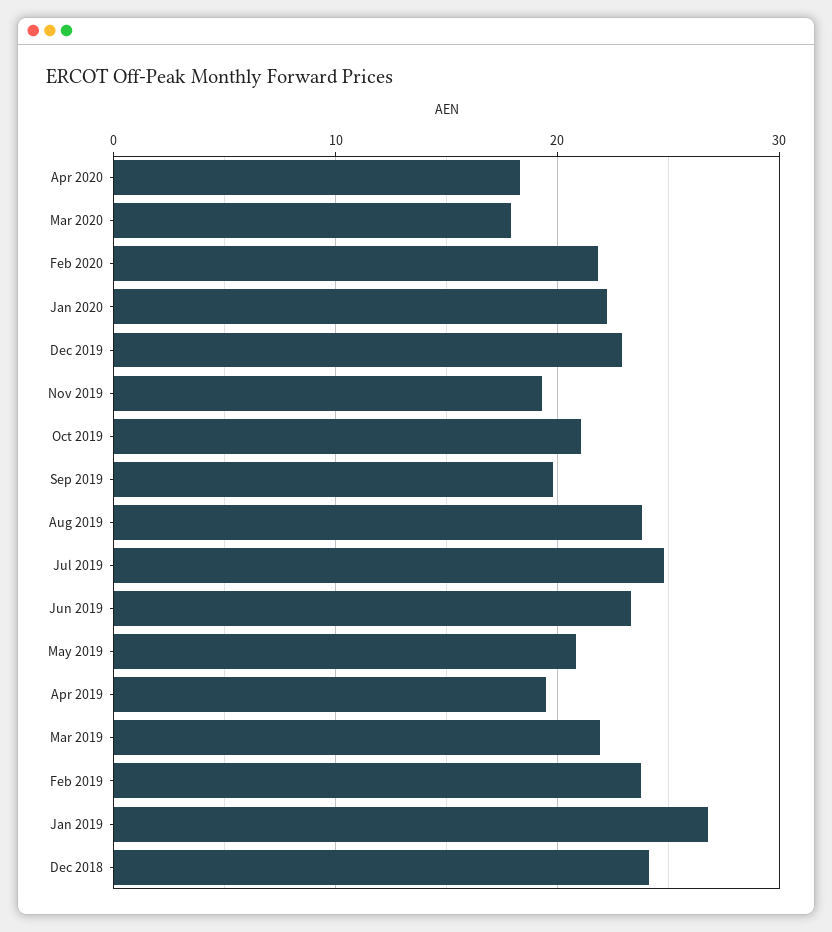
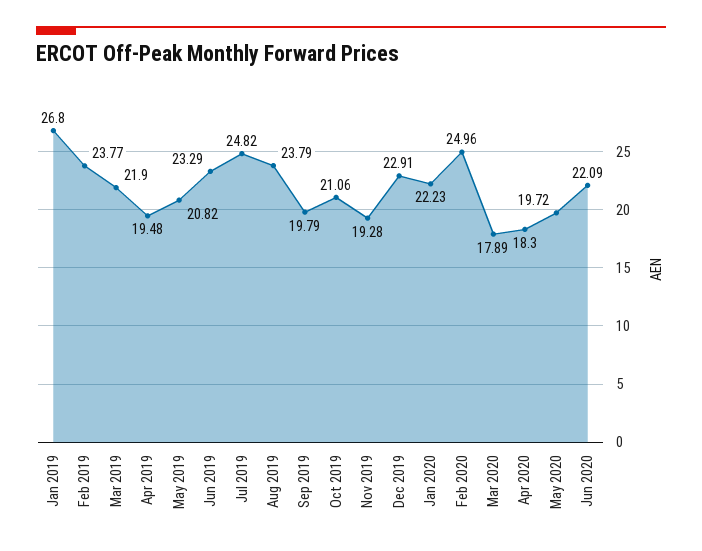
Feb 2020: 22 -> 24.96
Dec 2018: 24 -> none
May 2020: none -> 19.72
Jun 2020: none -> 22.09

